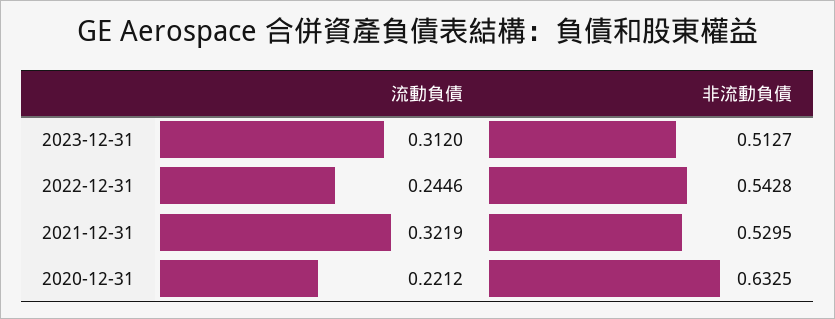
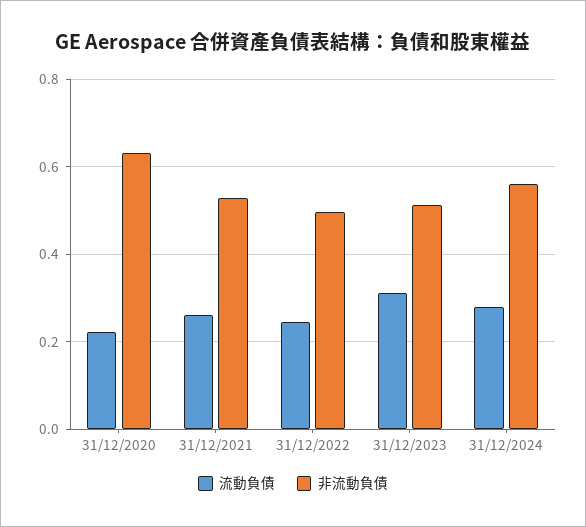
非流動負債, 2022-12-31: 0.5428 -> 0.5
流動負債, 2021-12-31: 0.3219 -> 0.26
流動負債, 31/12/2024: none -> 0.28
非流動負債, 31/12/2024: none -> 0.56

